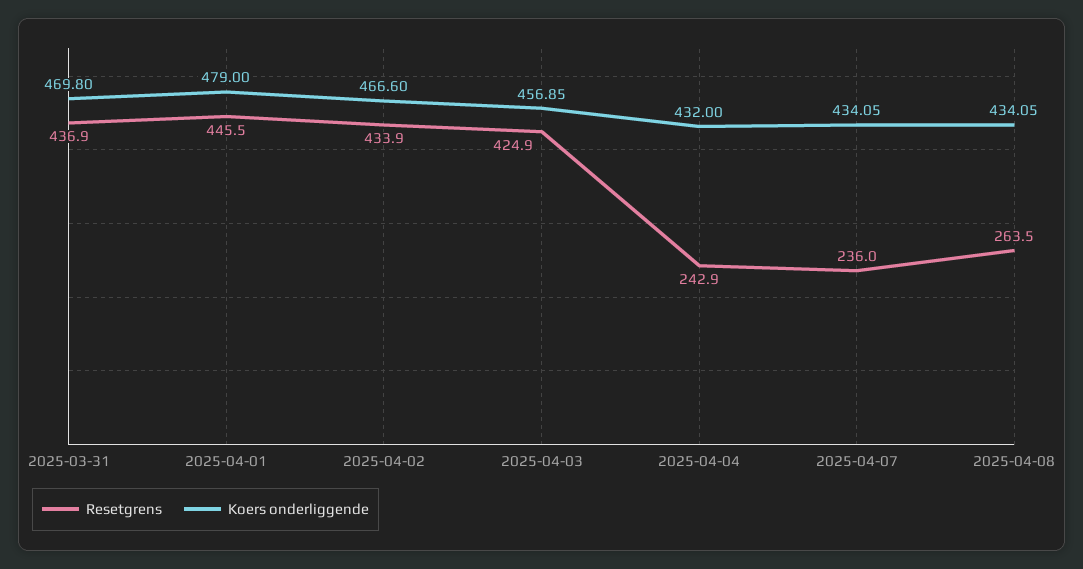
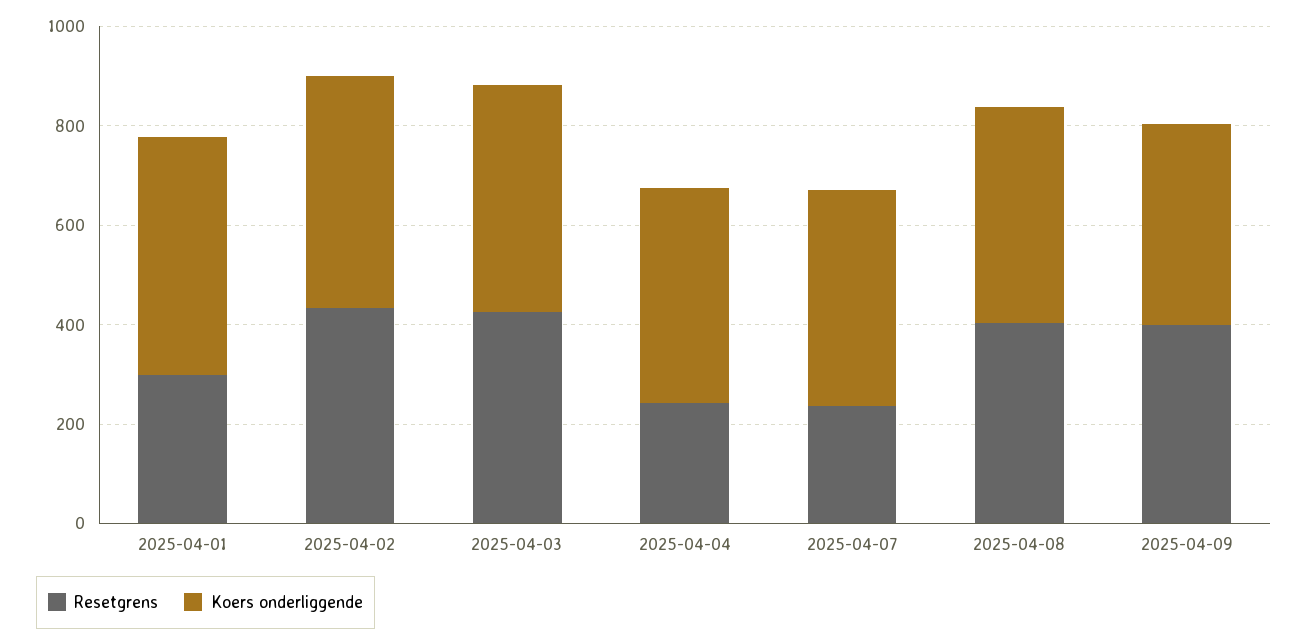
Resetgrens, 2025-03-31: 436.9 -> none
Koers onderliggende, 2025-03-31: 469.8 -> none
Resetgrens, 2025-04-01: 445.5 -> 300
Resetgrens, 2025-04-08: 263.5 -> 400
Resetgrens, 2025-04-09: none -> 400
Koers onderliggende, 2025-04-09: none -> 400

